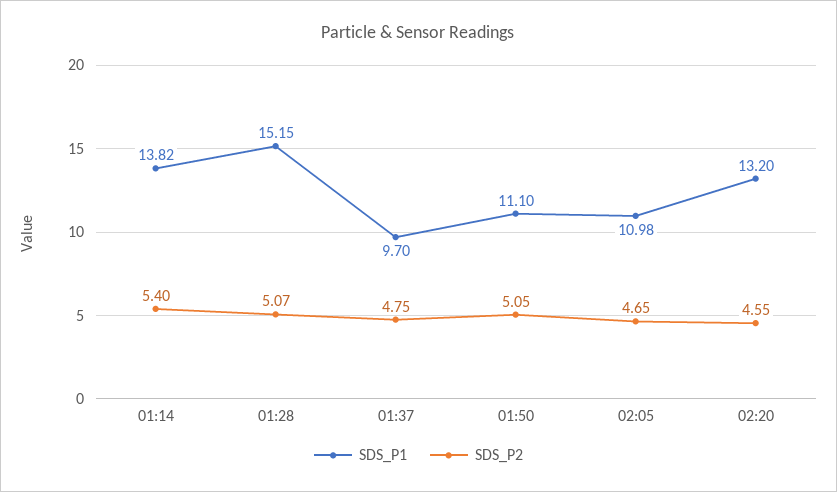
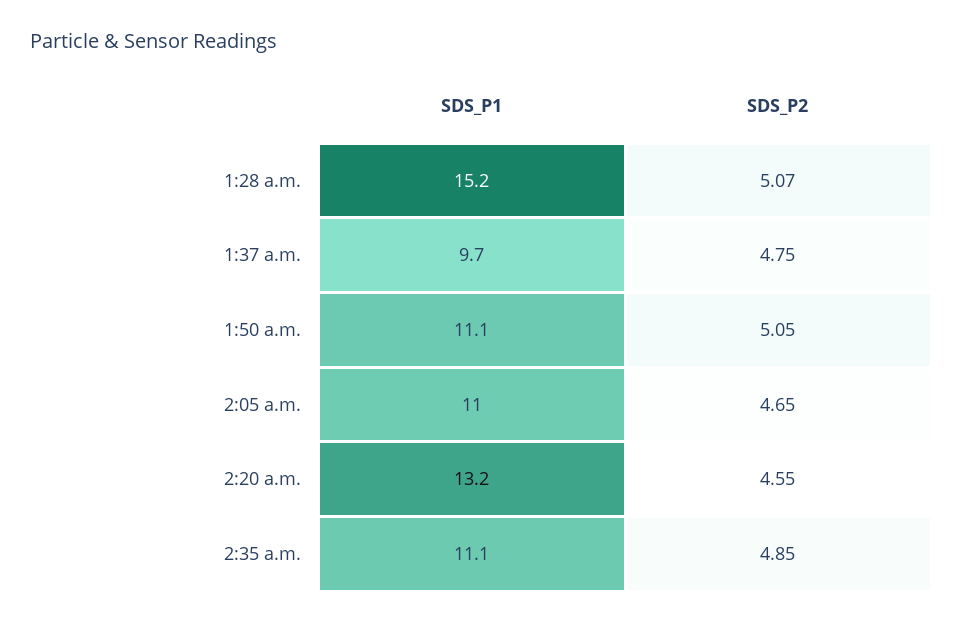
SDS_P1, 01:14: 13.82 -> none
SDS_P2, 01:14: 5.4 -> none
SDS_P1, 2:35 a.m.: none -> 11.1
SDS_P2, 2:35 a.m.: none -> 4.85

